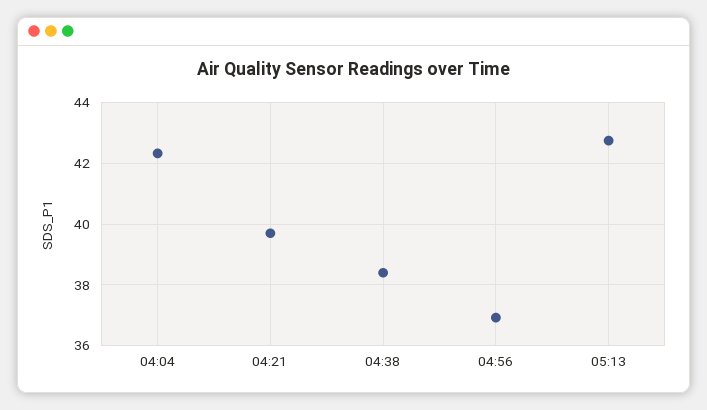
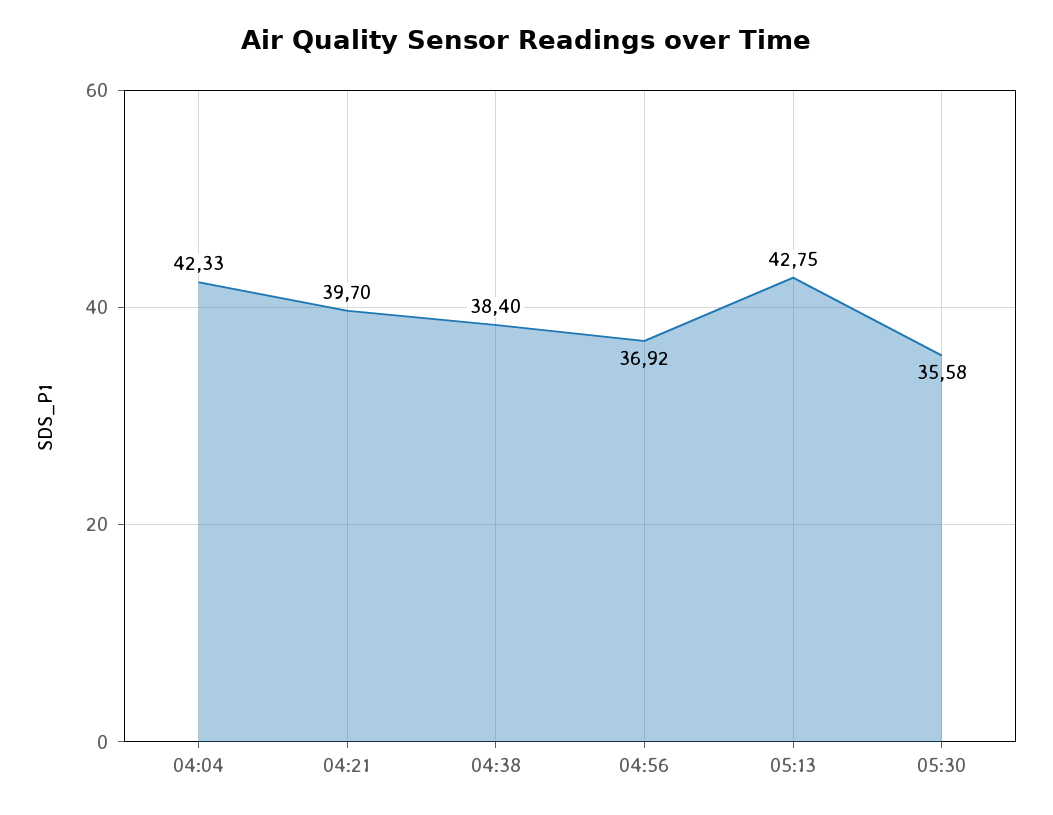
05:30: none -> 35.58

